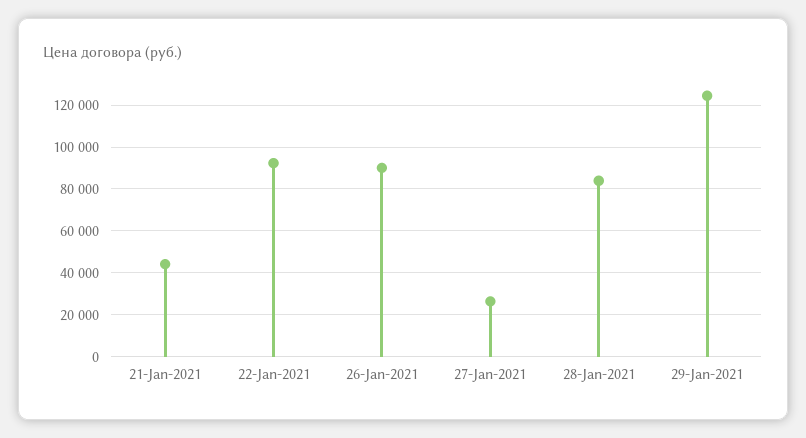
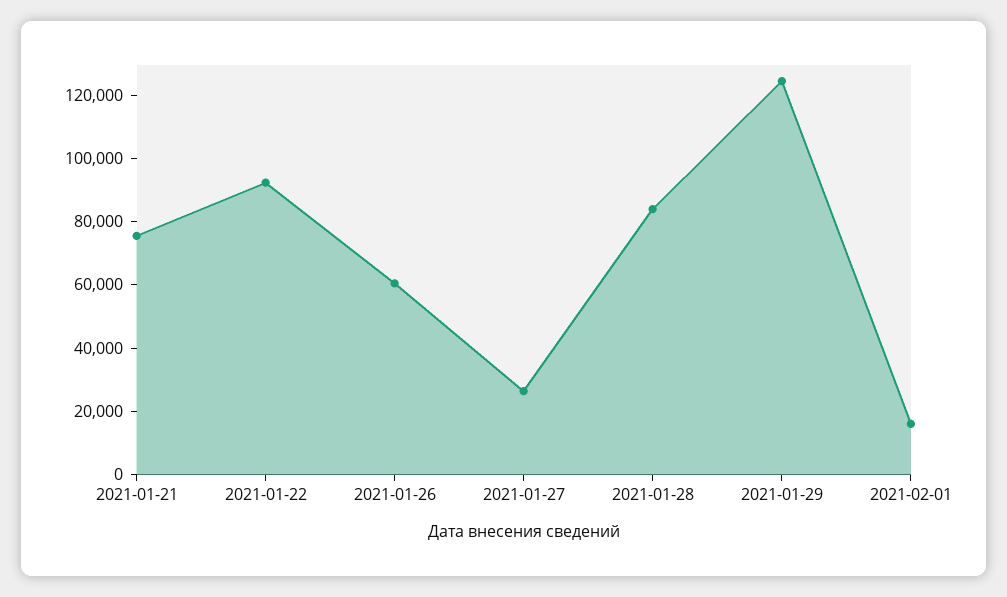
21-Jan-2021: 45000 -> 75000
26-Jan-2021: 90000 -> 60000
2021-02-01: none -> 15000

